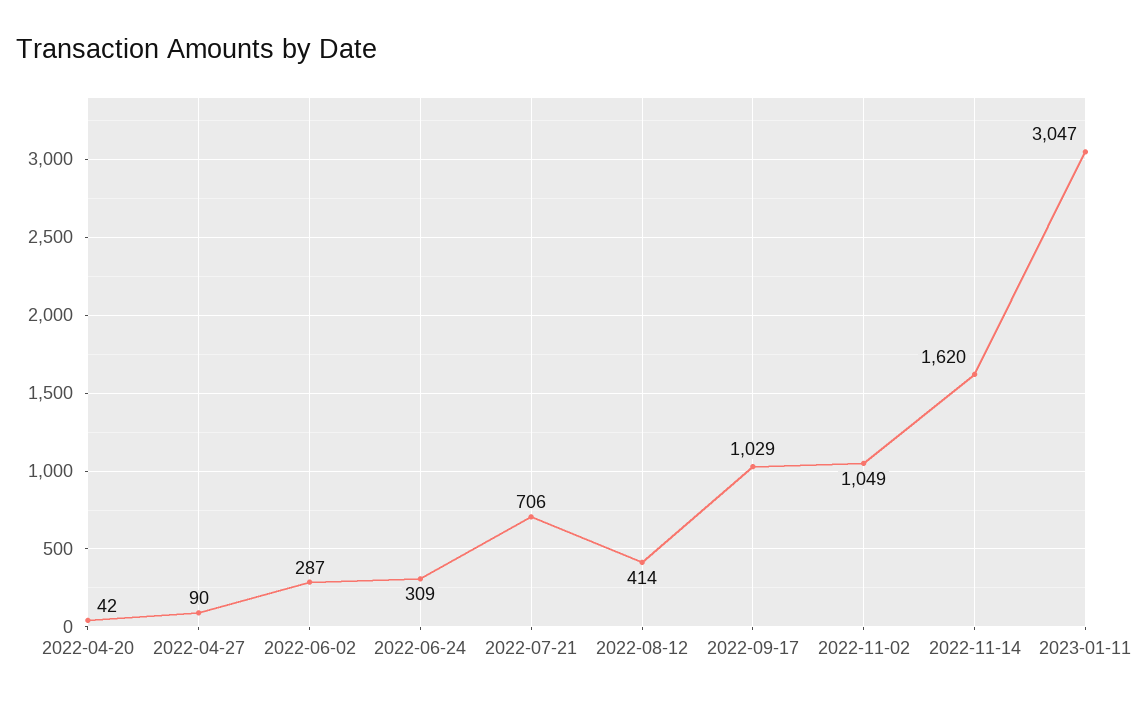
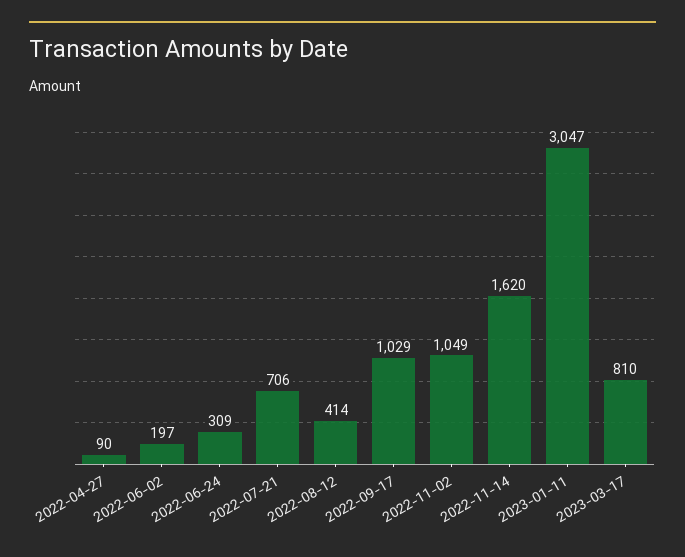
2022-04-20: 42 -> none
2022-06-02: 287 -> 197
2023-03-17: none -> 810

